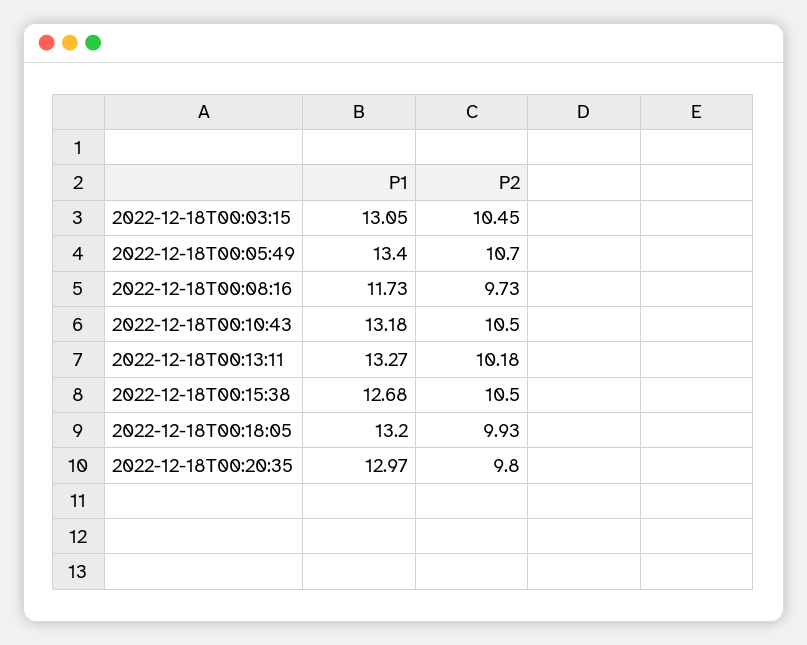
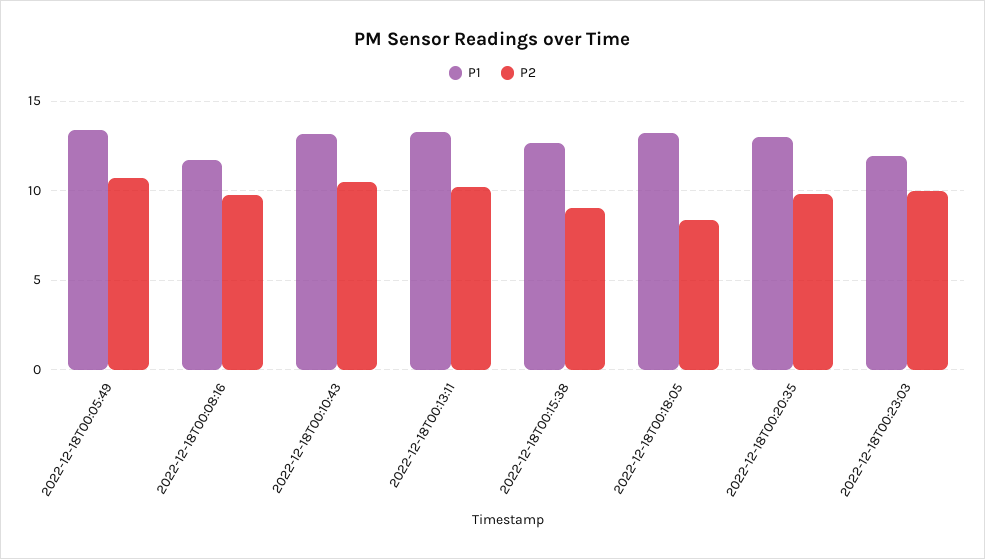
P1, 2022-12-18T00:03:15: 13.05 -> none
P2, 2022-12-18T00:03:15: 10.45 -> none
P2, 2022-12-18T00:15:38: 10.5 -> 9
P2, 2022-12-18T00:18:05: 9.93 -> 8.5
P1, 2022-12-18T00:23:03: none -> 12
P2, 2022-12-18T00:23:03: none -> 10

